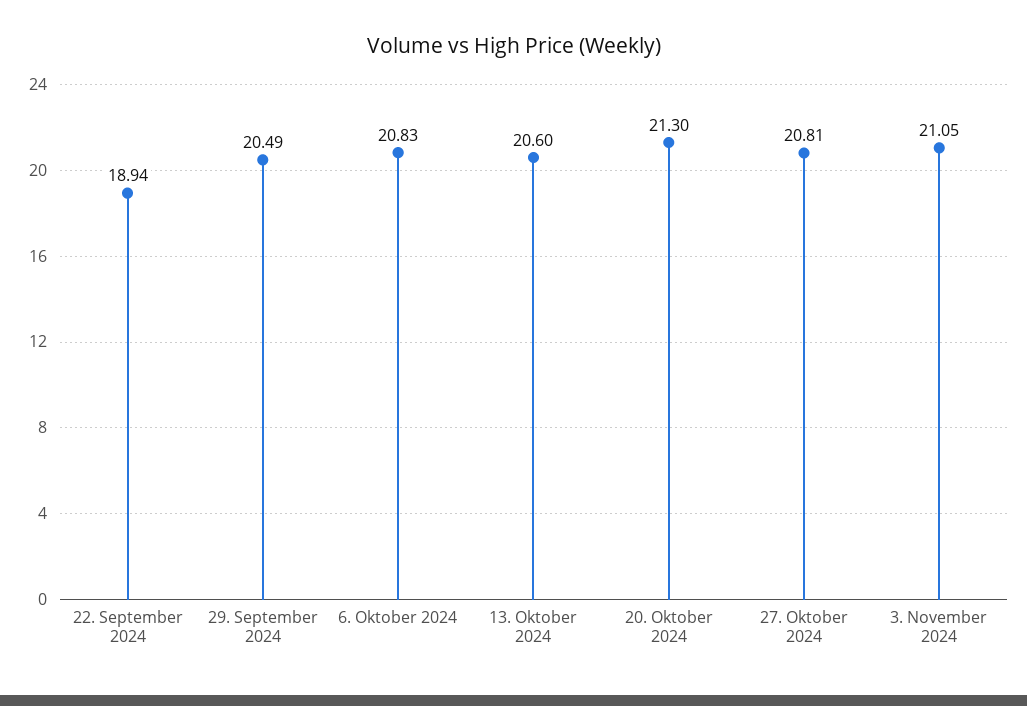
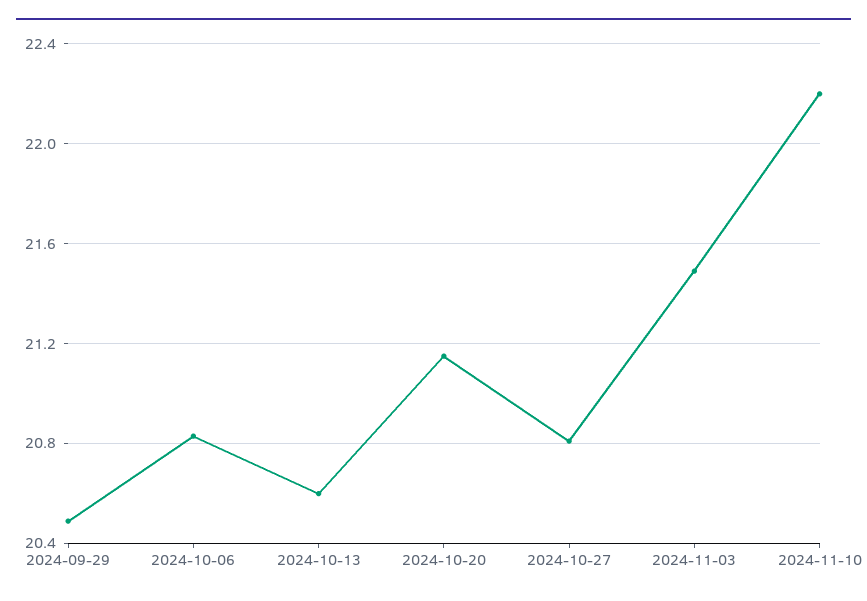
22. September 2024: 18.94 -> none
20. Oktober 2024: 21.3 -> 21.15
3. November 2024: 21.05 -> 21.5
2024-11-10: none -> 22.2

